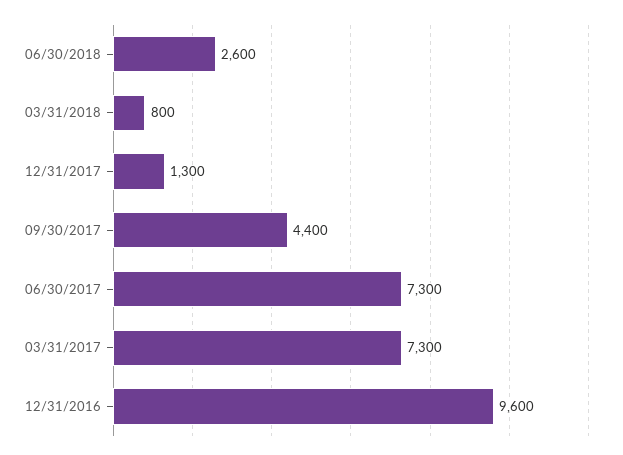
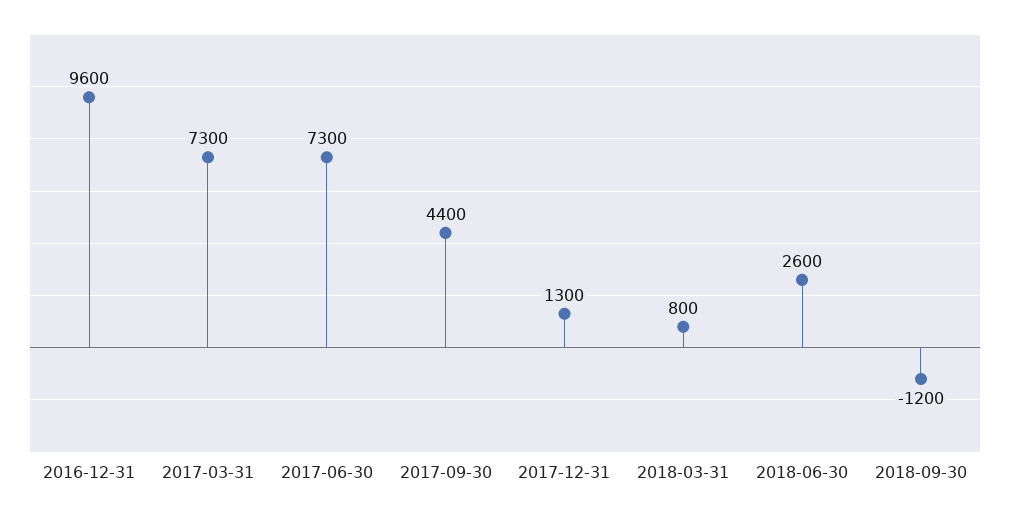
2018-09-30: none -> -1200

